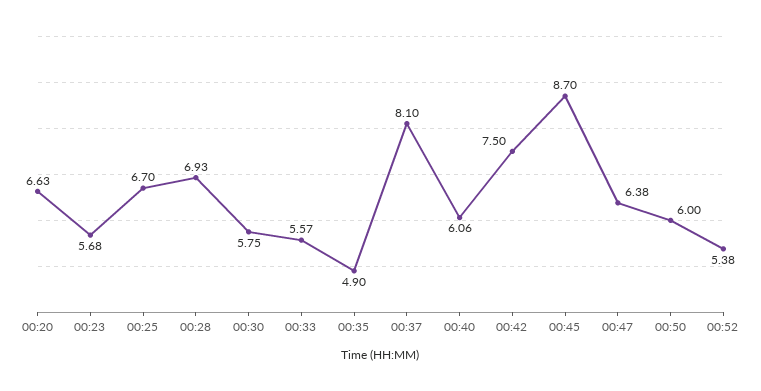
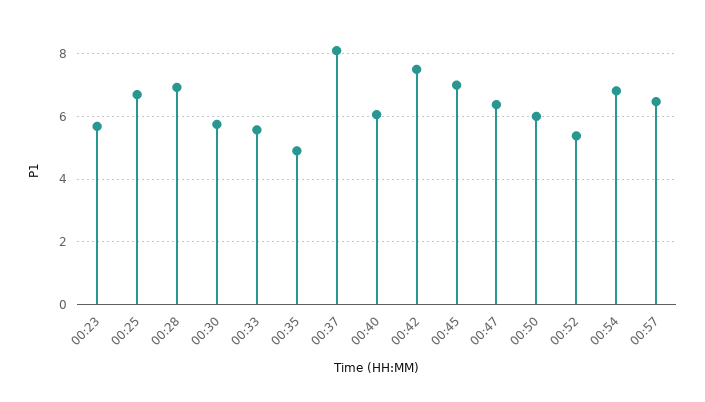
00:20: 6.63 -> none
00:45: 8.7 -> 7
00:54: none -> 6.8
00:57: none -> 6.4

